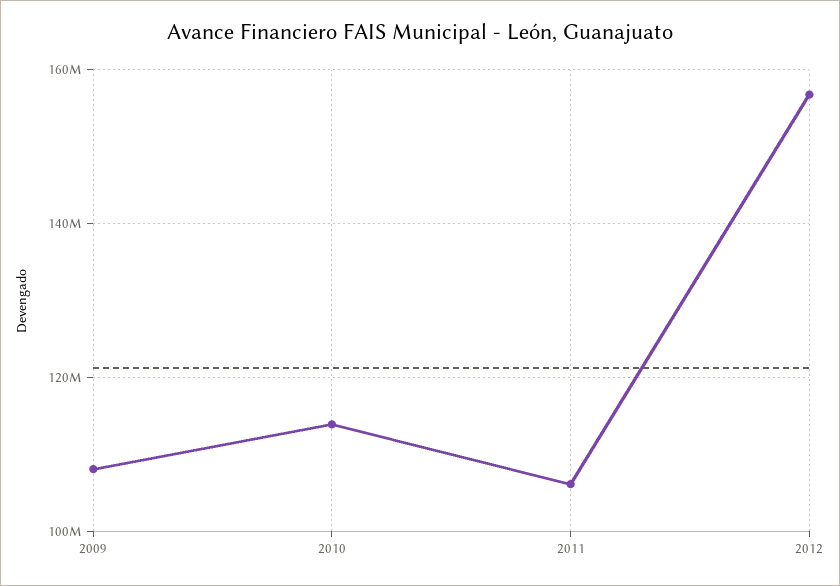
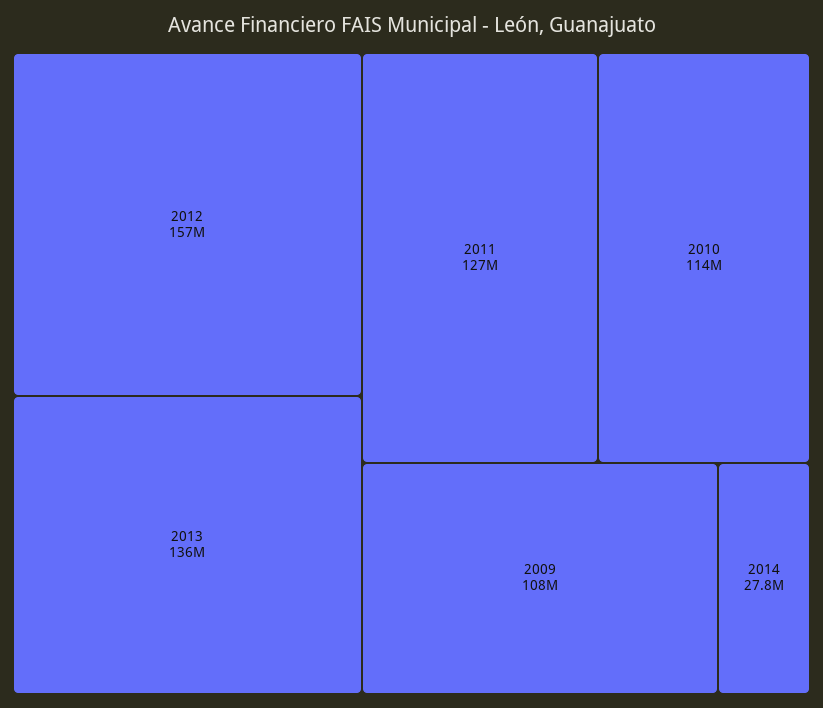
2011: 106000000 -> 127000000
2013: none -> 136000000
2014: none -> 27800000

